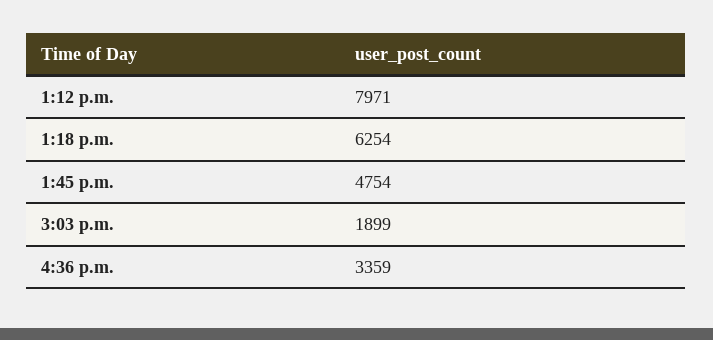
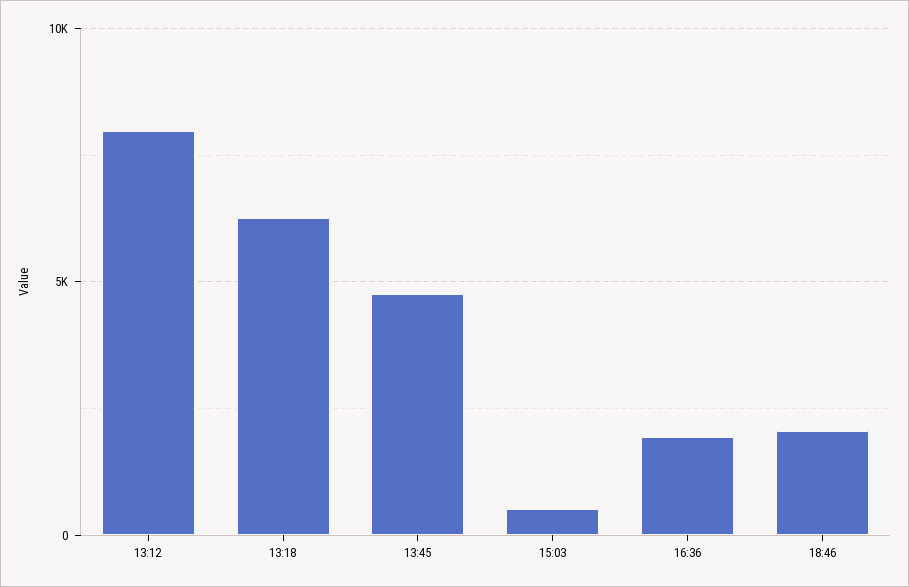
3:03 p.m.: 1899 -> 500
4:36 p.m.: 3359 -> 2000
18:46: none -> 2000

